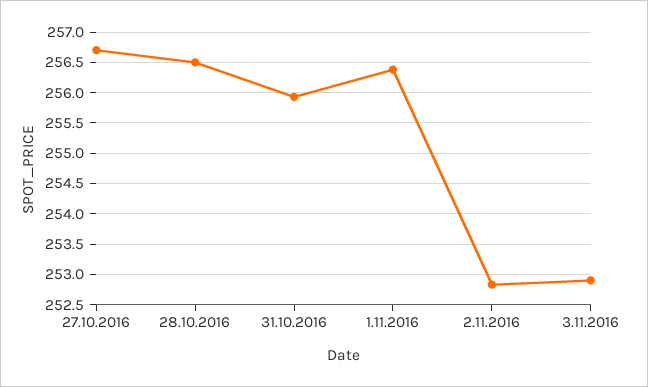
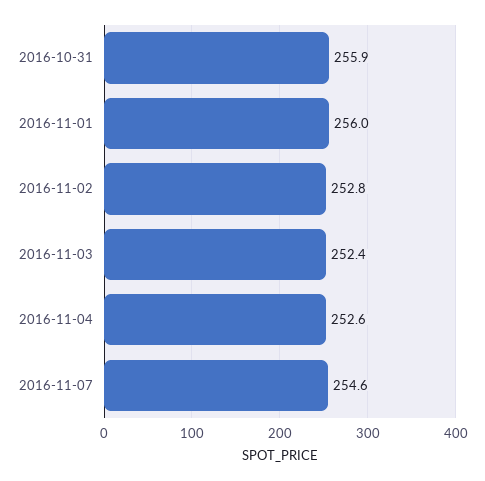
27.10.2016: 256.7 -> none
28.10.2016: 256.5 -> none
1.11.2016: 256.4 -> 256
3.11.2016: 252.9 -> 252.4
2016-11-04: none -> 252.6
2016-11-07: none -> 254.6

